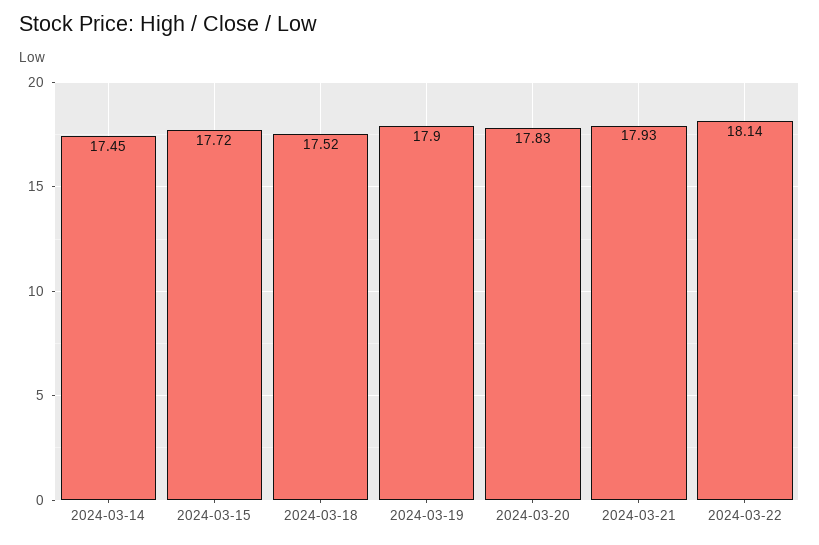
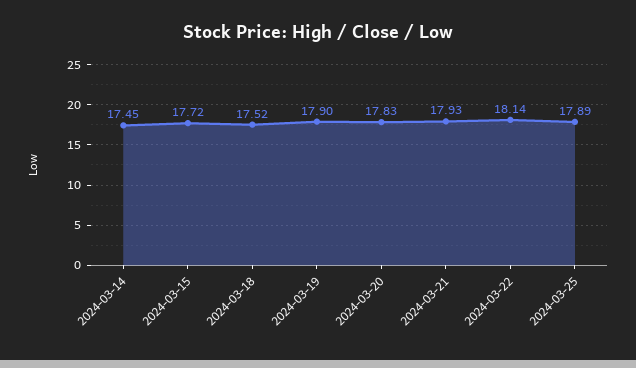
2024-03-25: none -> 17.89

